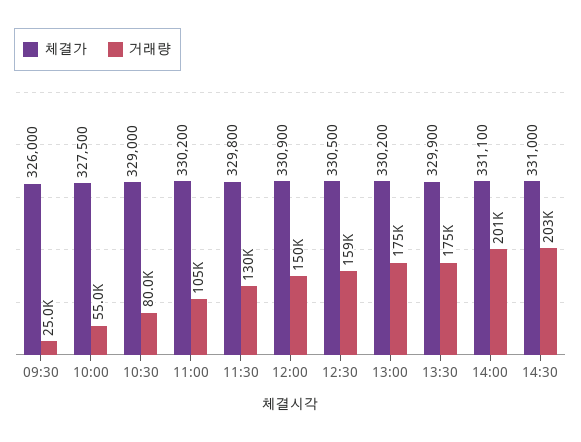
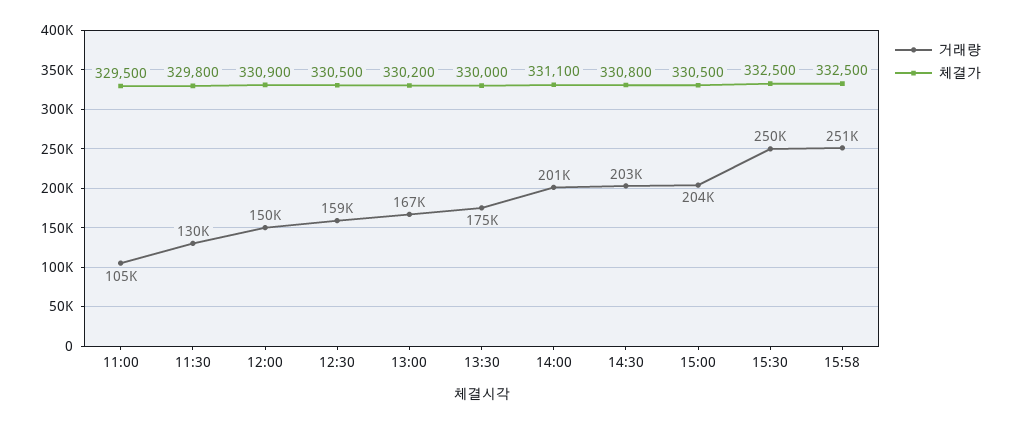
체결가, 09:30: 326000 -> none
거래량, 09:30: 25000 -> none
체결가, 10:00: 327500 -> none
거래량, 10:00: 55000 -> none
체결가, 10:30: 329000 -> none
거래량, 10:30: 80000 -> none
체결가, 11:00: 330200 -> 329500
거래량, 13:00: 175000 -> 167000
체결가, 13:30: 329900 -> 330000
체결가, 14:30: 331000 -> 330800
거래량, 15:00: none -> 204000
체결가, 15:00: none -> 330500
거래량, 15:30: none -> 250000
체결가, 15:30: none -> 332500
거래량, 15:58: none -> 251000
체결가, 15:58: none -> 332500

